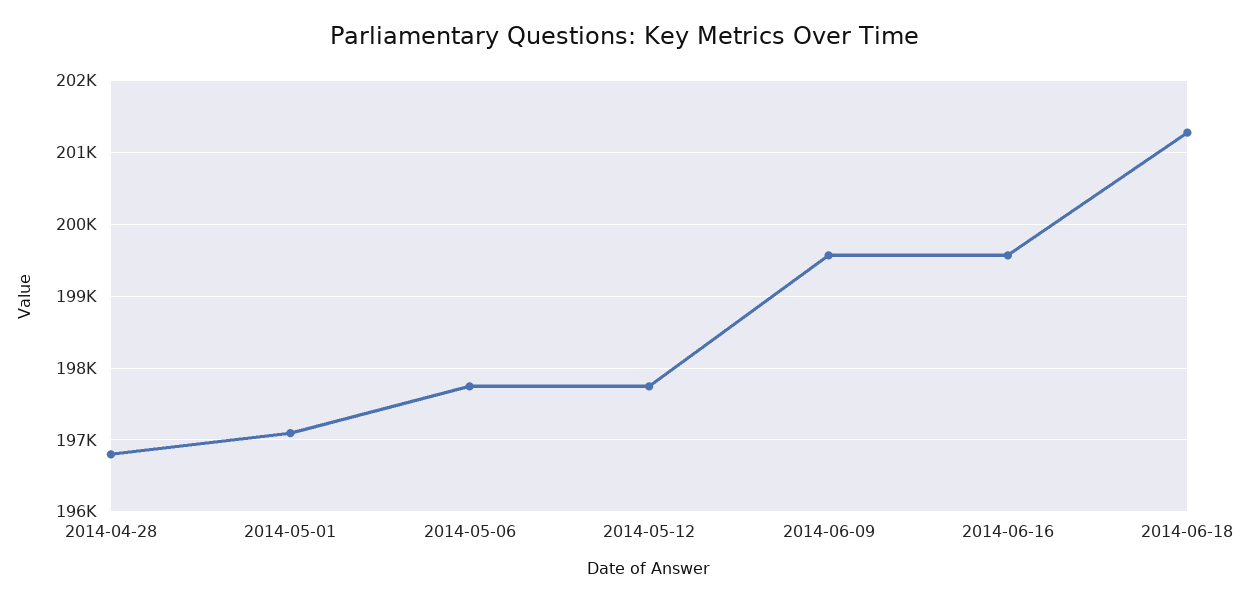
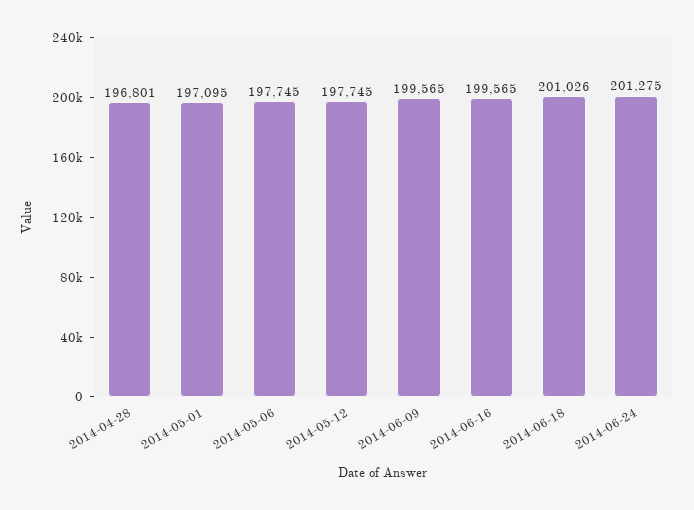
2014-06-18: 201300 -> 201026
2014-06-24: none -> 201275

